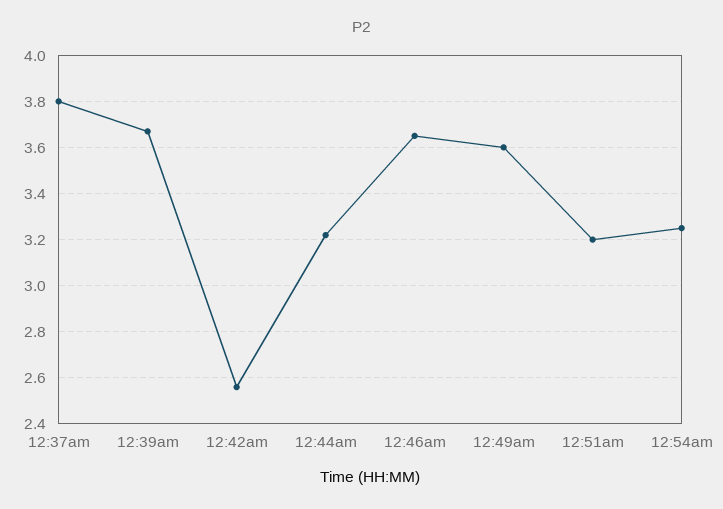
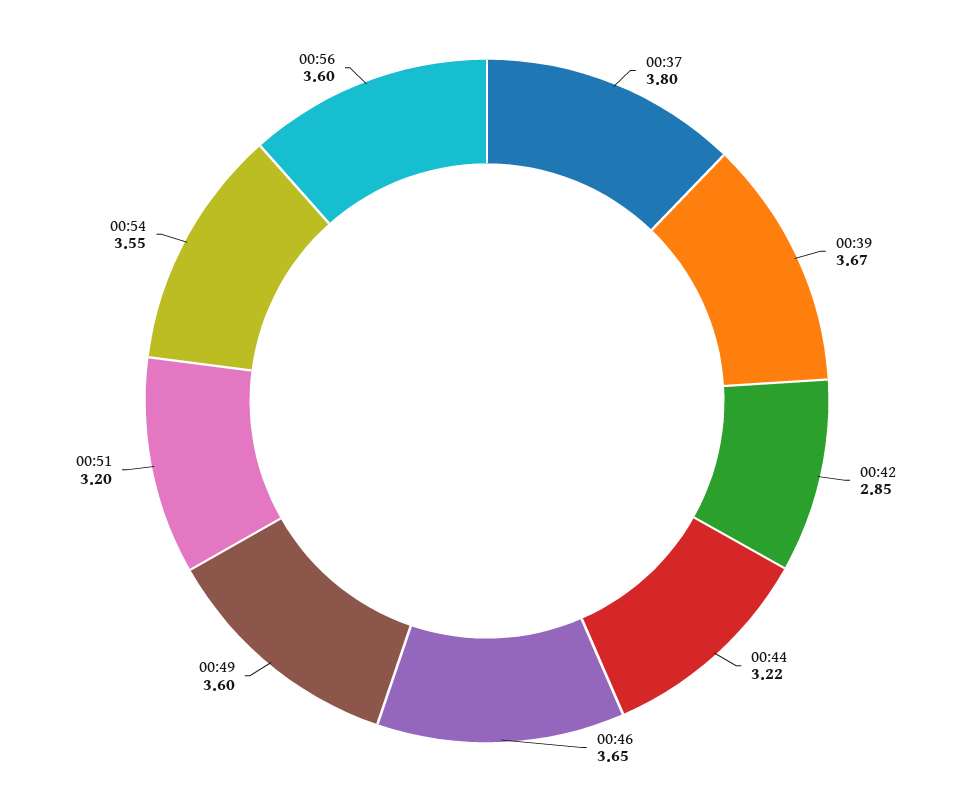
12:42am: 2.55 -> 2.85
12:54am: 3.25 -> 3.55
00:56: none -> 3.6

